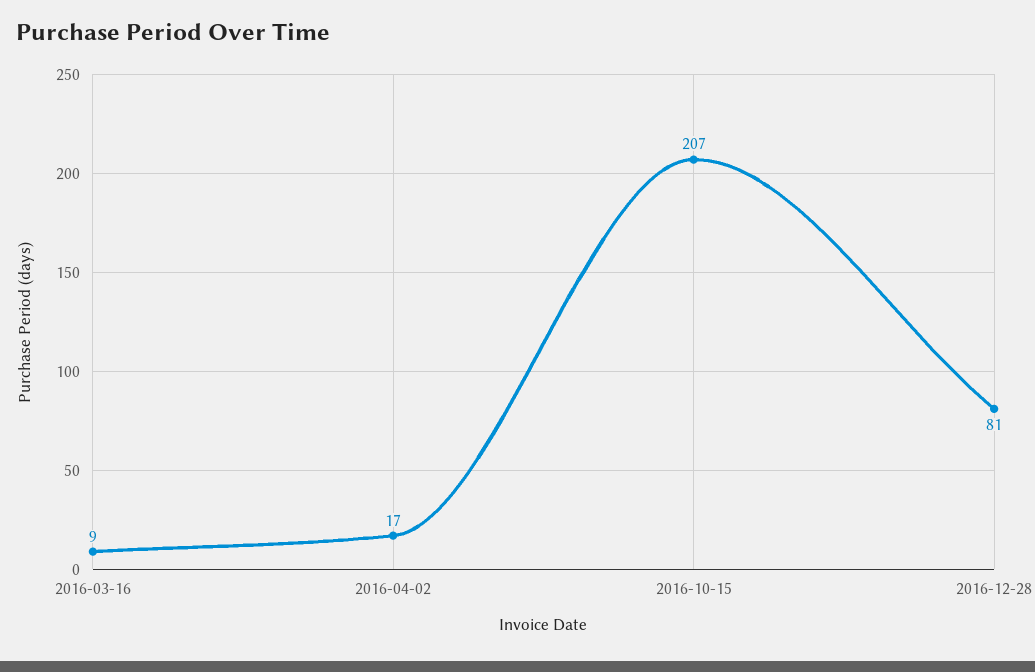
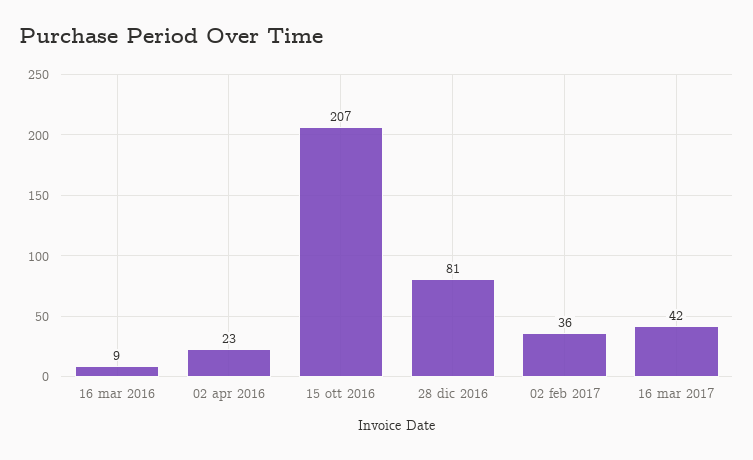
2016-04-02: 17 -> 23
02 feb 2017: none -> 36
16 mar 2017: none -> 42

